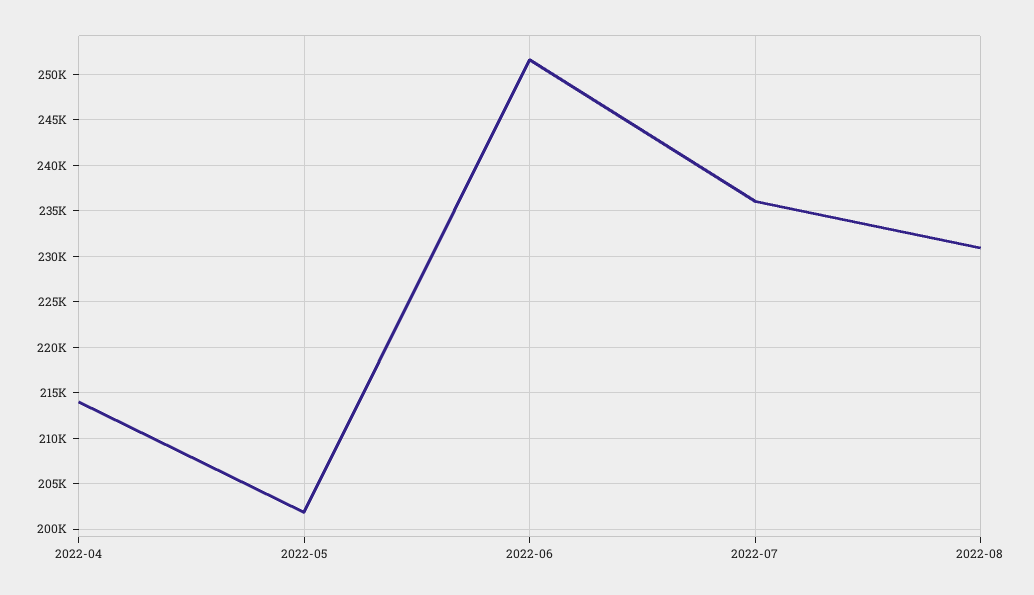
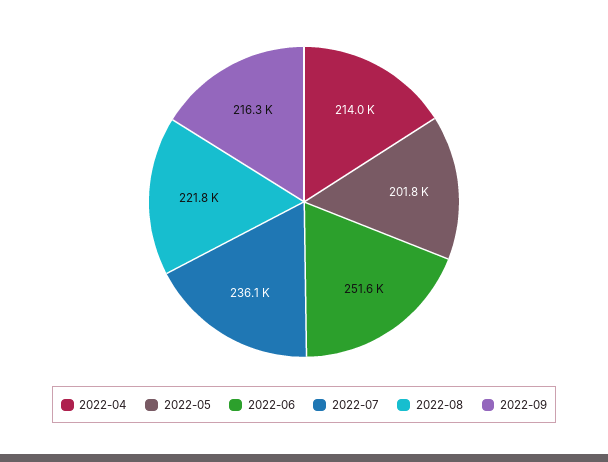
2022-08: 231000 -> 221800
2022-09: none -> 216300

